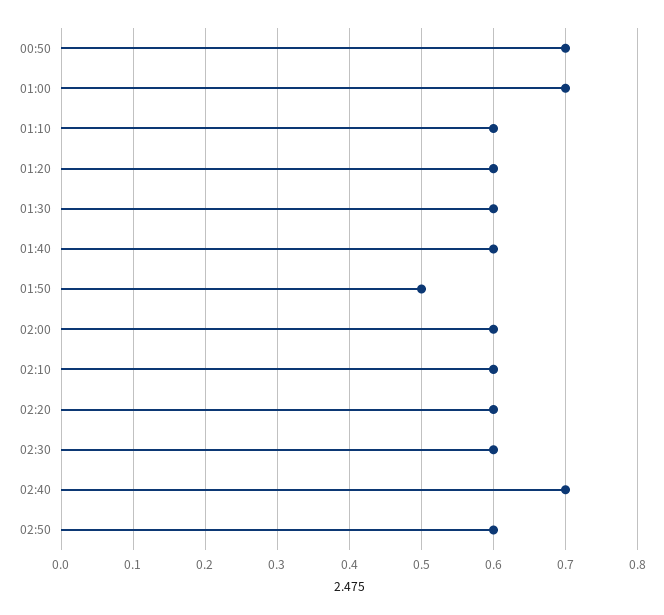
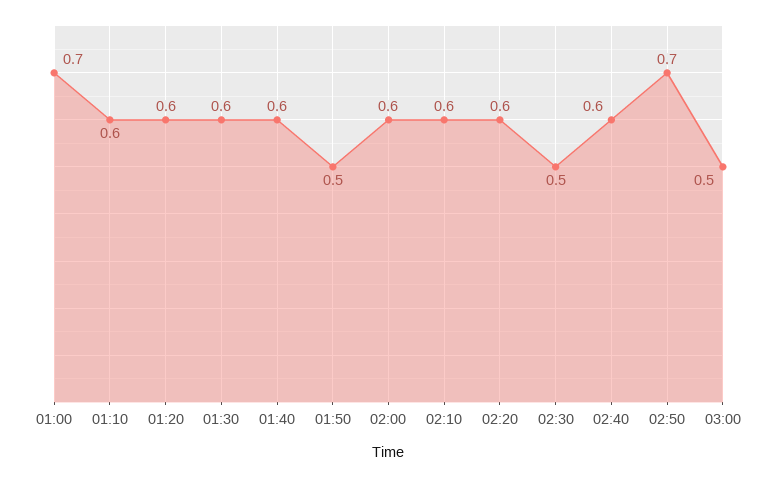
00:50: 0.7 -> none
02:30: 0.6 -> 0.5
02:40: 0.7 -> 0.6
02:50: 0.6 -> 0.7
03:00: none -> 0.5

